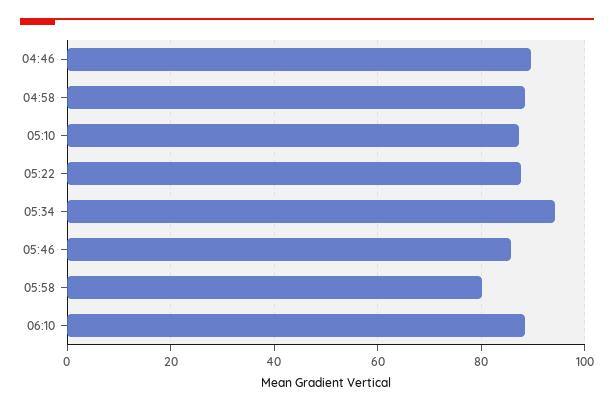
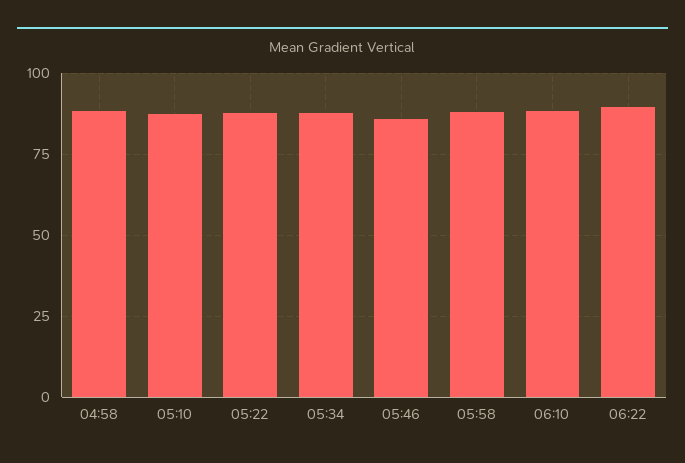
04:46: 90 -> none
05:34: 94 -> 87.5
05:58: 80 -> 87.5
06:22: none -> 90

